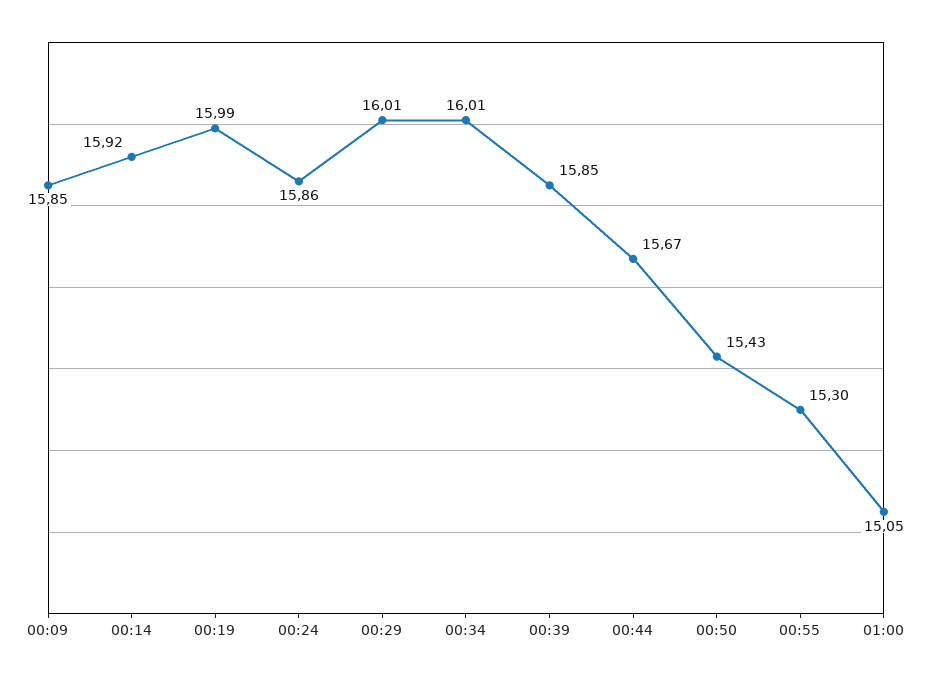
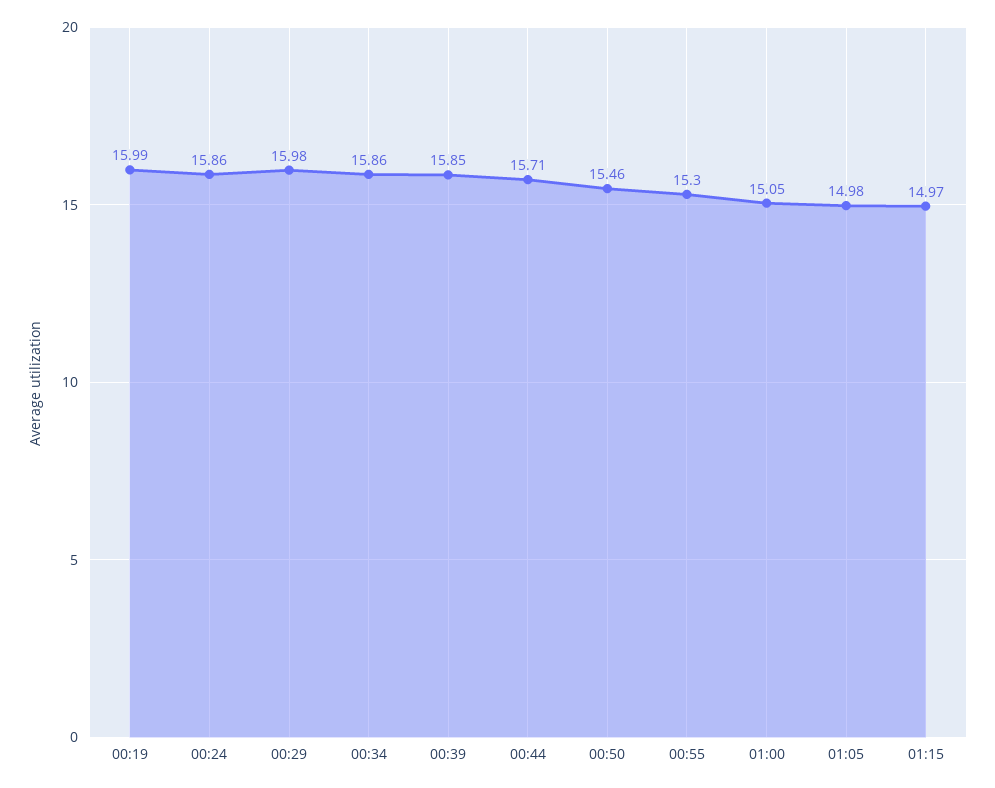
00:09: 15.85 -> none
00:14: 15.92 -> none
00:29: 16.01 -> 15.98
00:34: 16.01 -> 15.86
00:44: 15.67 -> 15.71
00:50: 15.43 -> 15.46
01:05: none -> 14.98
01:15: none -> 14.97

